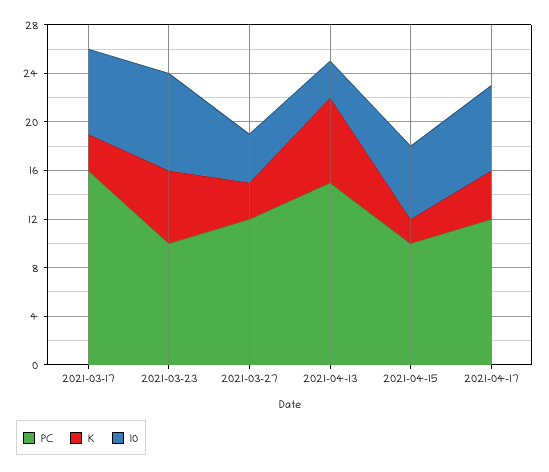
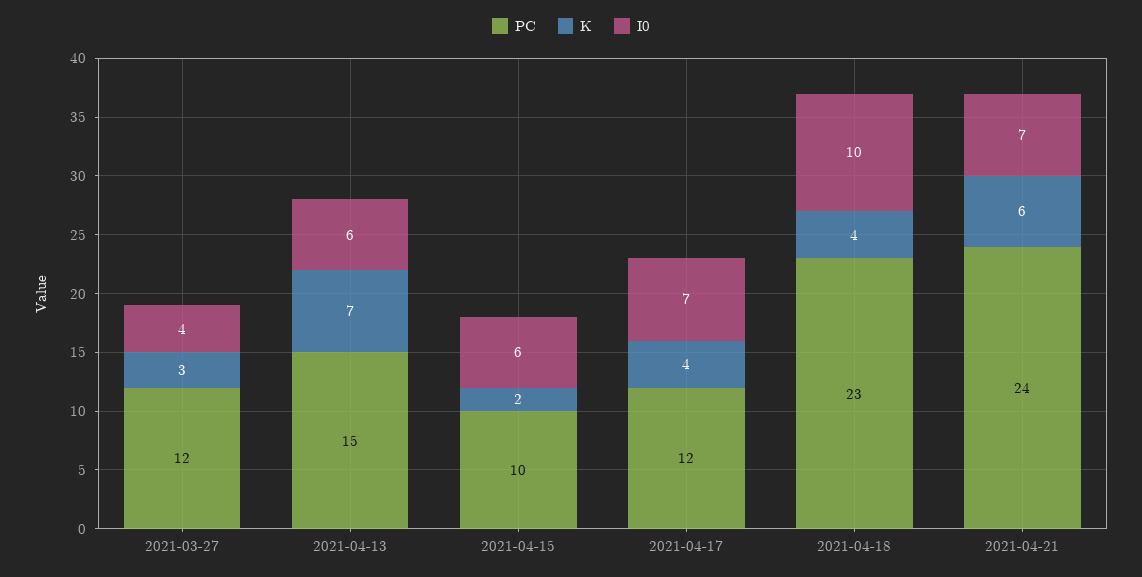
PC, 2021-03-17: 16 -> none
K, 2021-03-17: 3 -> none
I0, 2021-03-17: 7 -> none
PC, 2021-03-23: 10 -> none
K, 2021-03-23: 6 -> none
I0, 2021-03-23: 8 -> none
I0, 2021-04-13: 3 -> 6
PC, 2021-04-18: none -> 23
K, 2021-04-18: none -> 4
I0, 2021-04-18: none -> 10
PC, 2021-04-21: none -> 24
K, 2021-04-21: none -> 6
I0, 2021-04-21: none -> 7

